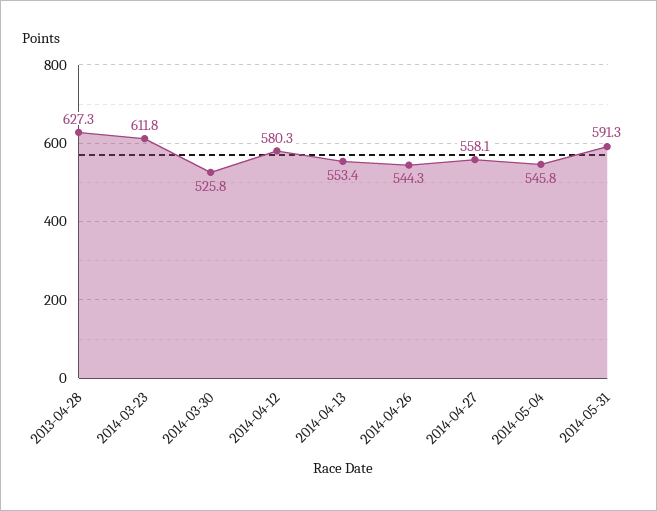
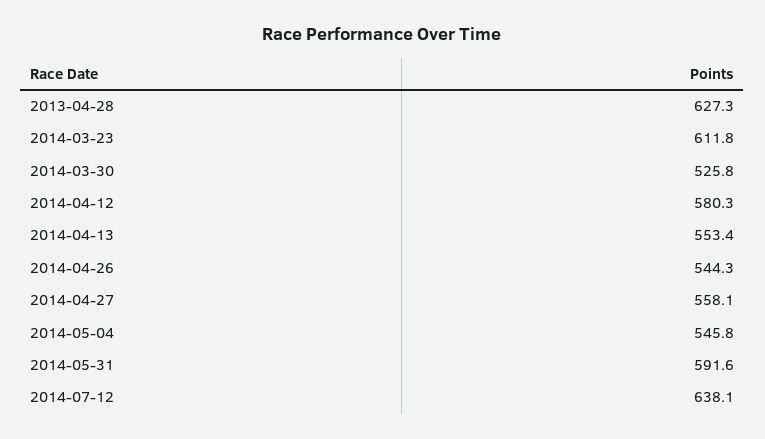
2014-05-31: 591.3 -> 591.6
2014-07-12: none -> 638.1

